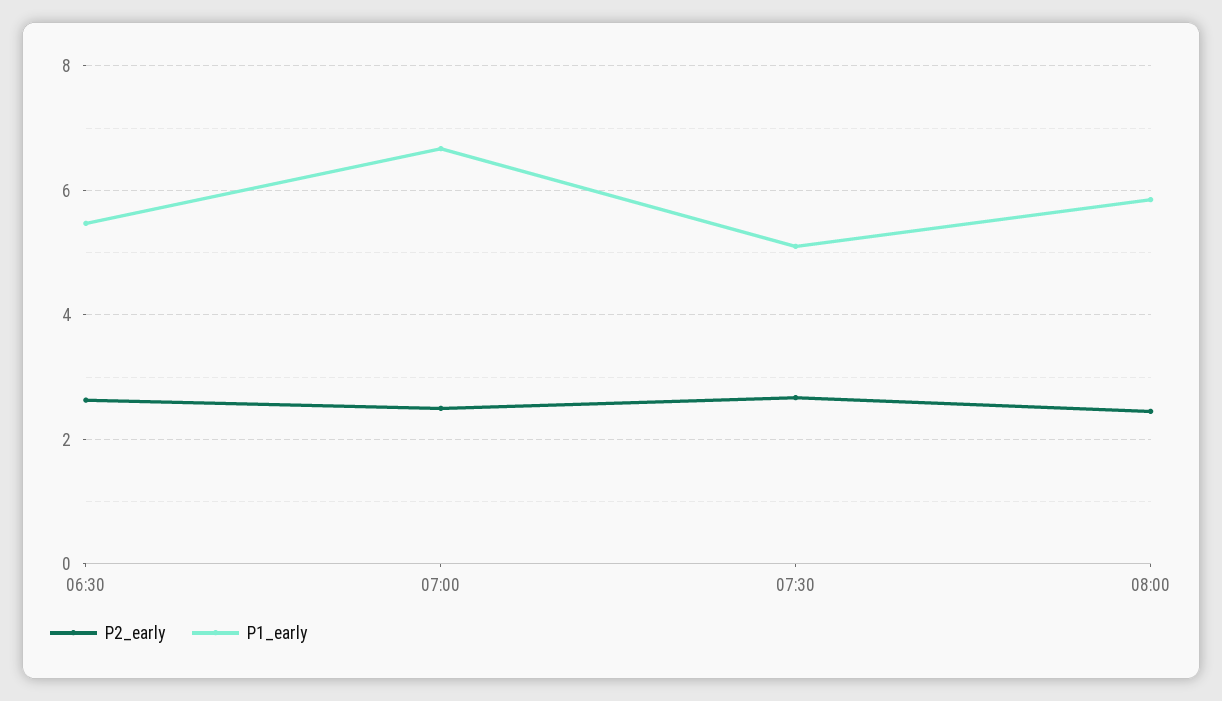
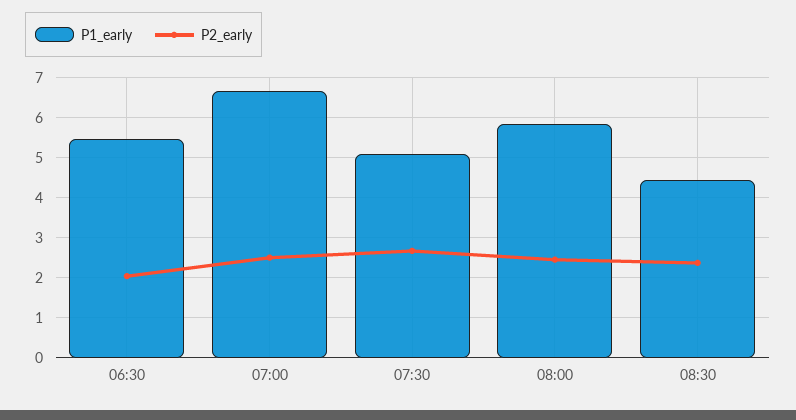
P2_early, 06:30: 2.6 -> 2
P1_early, 08:30: none -> 4.4
P2_early, 08:30: none -> 2.4

